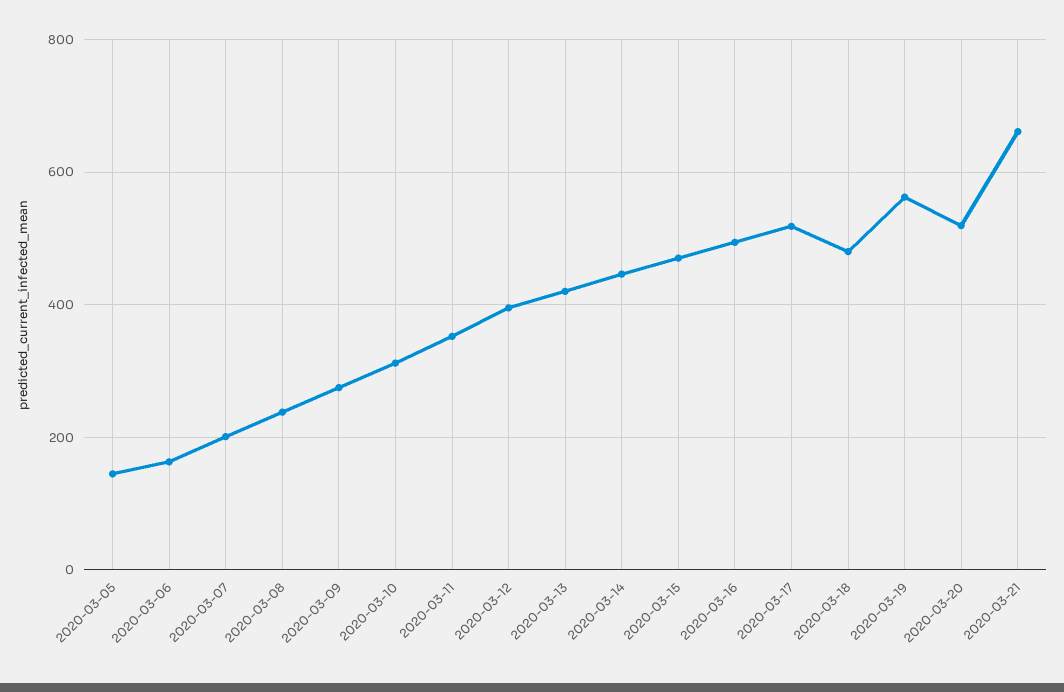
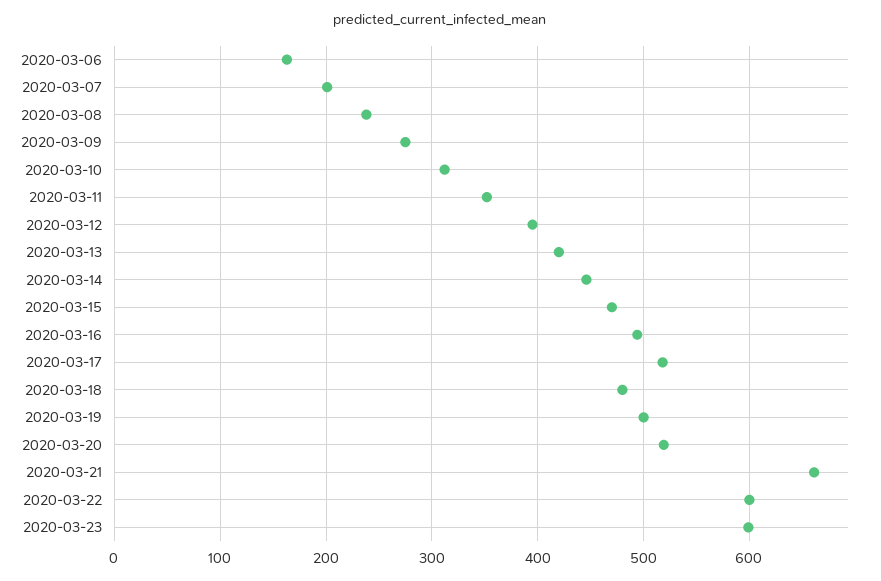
2020-03-05: 140 -> none
2020-03-19: 560 -> 500
2020-03-22: none -> 600
2020-03-23: none -> 600

